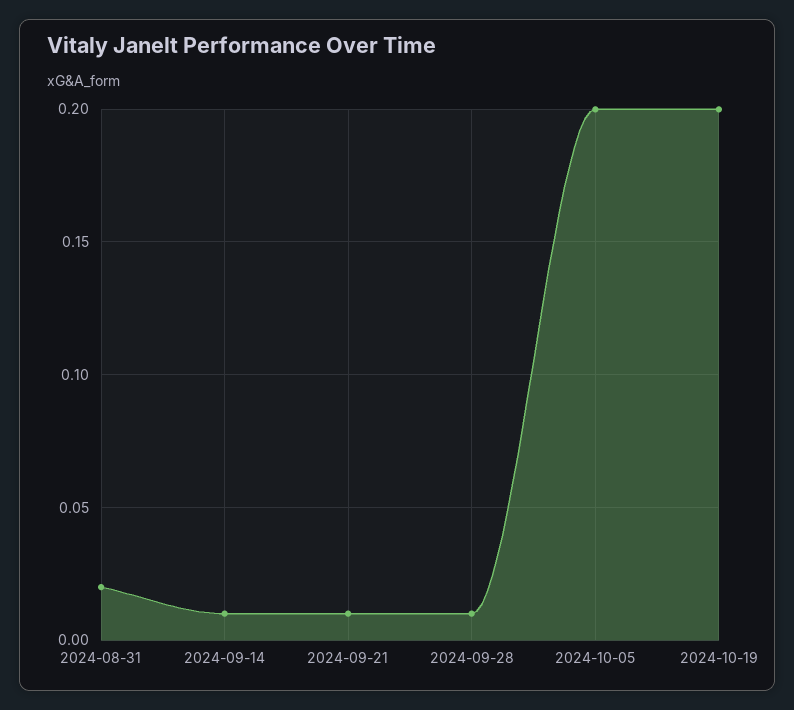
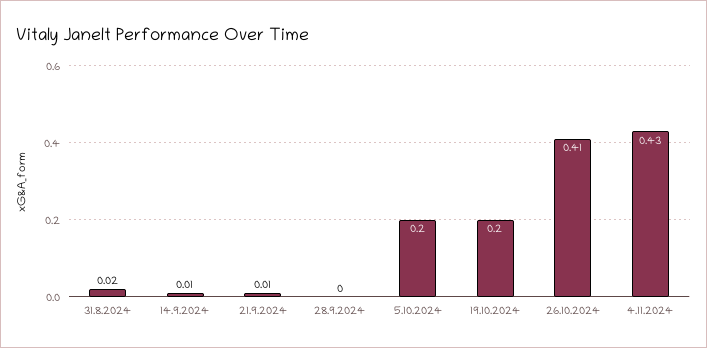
2024-09-28: 0.01 -> 0
26.10.2024: none -> 0.41
4.11.2024: none -> 0.43

